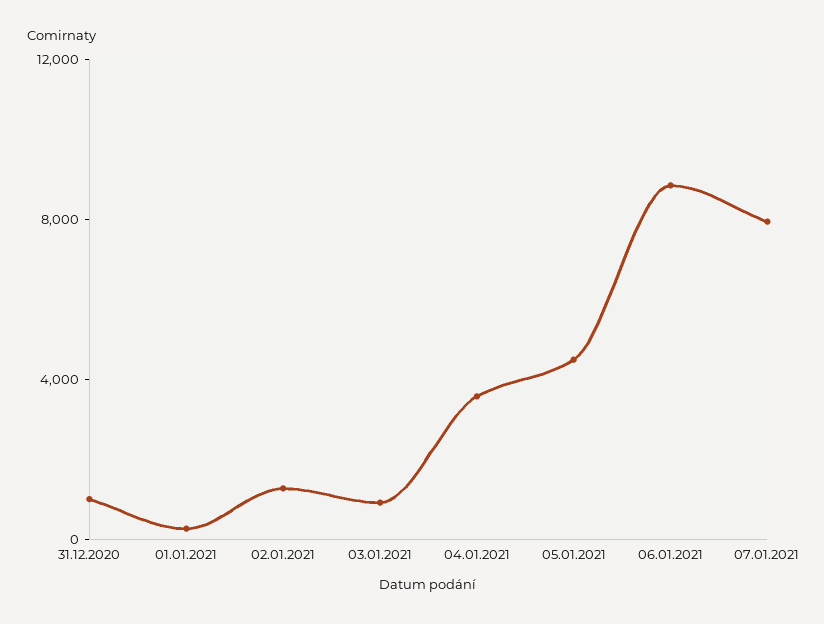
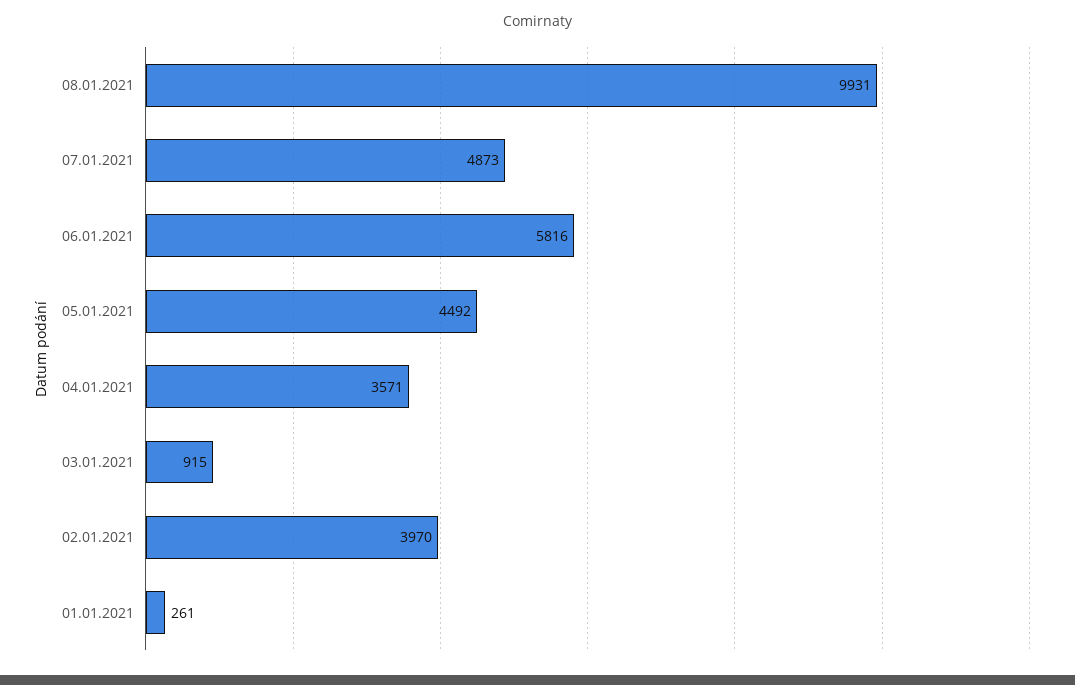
31.12.2020: 1000 -> none
02.01.2021: 1000 -> 3970
06.01.2021: 9000 -> 5816
07.01.2021: 8000 -> 4873
08.01.2021: none -> 9931

